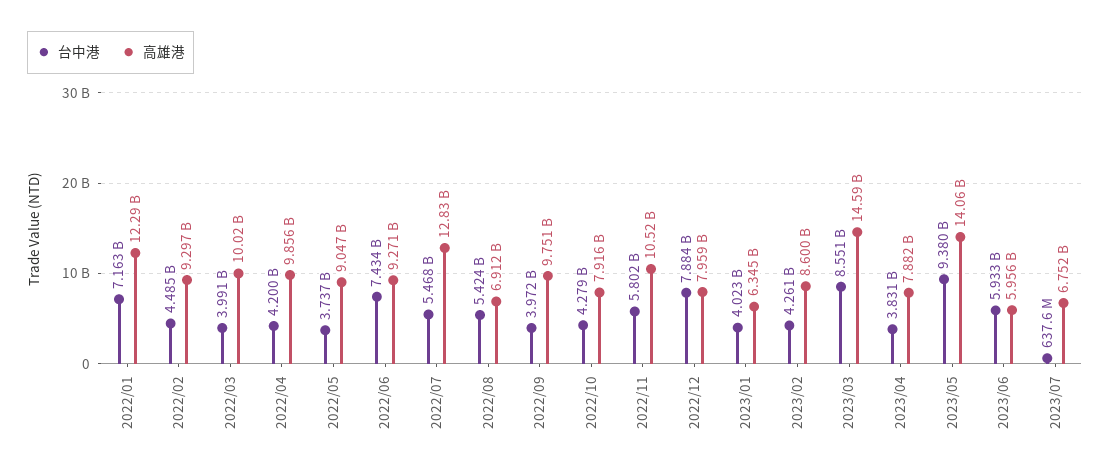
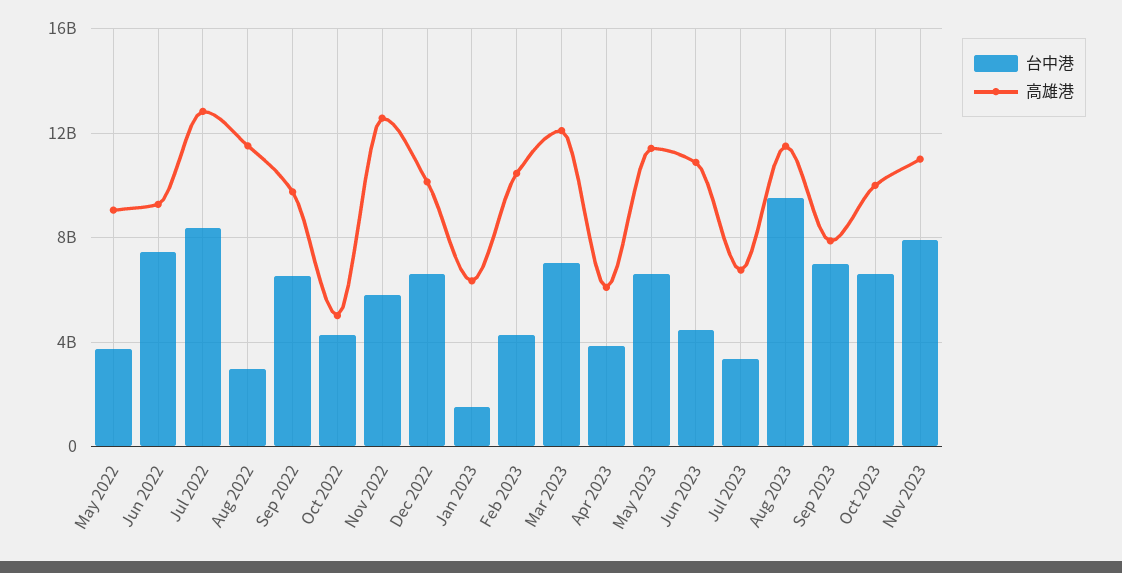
台中港, 2022/01: 7163000000 -> none
高雄港, 2022/01: 12290000000 -> none
台中港, 2022/02: 4485000000 -> none
高雄港, 2022/02: 9297000000 -> none
台中港, 2022/03: 3991000000 -> none
高雄港, 2022/03: 10020000000 -> none
台中港, 2022/04: 4200000000 -> none
高雄港, 2022/04: 9856000000 -> none
台中港, 2022/07: 5468000000 -> 8500000000
台中港, 2022/08: 5424000000 -> 3000000000
高雄港, 2022/08: 6912000000 -> 11500000000
台中港, 2022/09: 3972000000 -> 6500000000
高雄港, 2022/10: 7916000000 -> 5000000000
高雄港, 2022/11: 10520000000 -> 12500000000
台中港, 2022/12: 7884000000 -> 6500000000
高雄港, 2022/12: 7959000000 -> 10000000000
台中港, 2023/01: 4023000000 -> 1500000000
高雄港, 2023/02: 8600000000 -> 10500000000
台中港, 2023/03: 8551000000 -> 7000000000
高雄港, 2023/03: 14590000000 -> 12000000000
高雄港, 2023/04: 7882000000 -> 6000000000
台中港, 2023/05: 9380000000 -> 6500000000
高雄港, 2023/05: 14060000000 -> 11500000000
台中港, 2023/06: 5933000000 -> 4500000000
高雄港, 2023/06: 5956000000 -> 11000000000
台中港, 2023/07: 637600000 -> 3500000000
台中港, Aug 2023: none -> 9500000000
高雄港, Aug 2023: none -> 11500000000
台中港, Sep 2023: none -> 7000000000
高雄港, Sep 2023: none -> 8000000000
台中港, Oct 2023: none -> 6500000000
高雄港, Oct 2023: none -> 10000000000
台中港, Nov 2023: none -> 8000000000
高雄港, Nov 2023: none -> 11000000000

